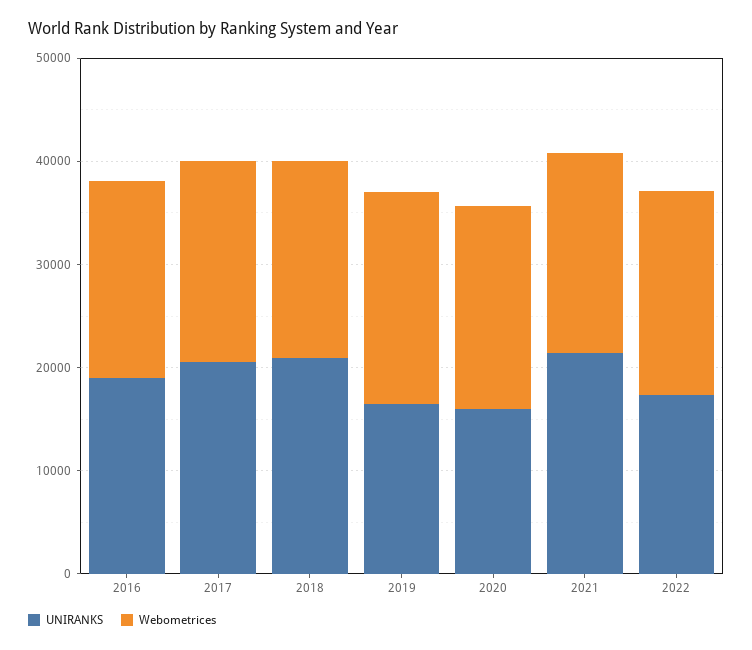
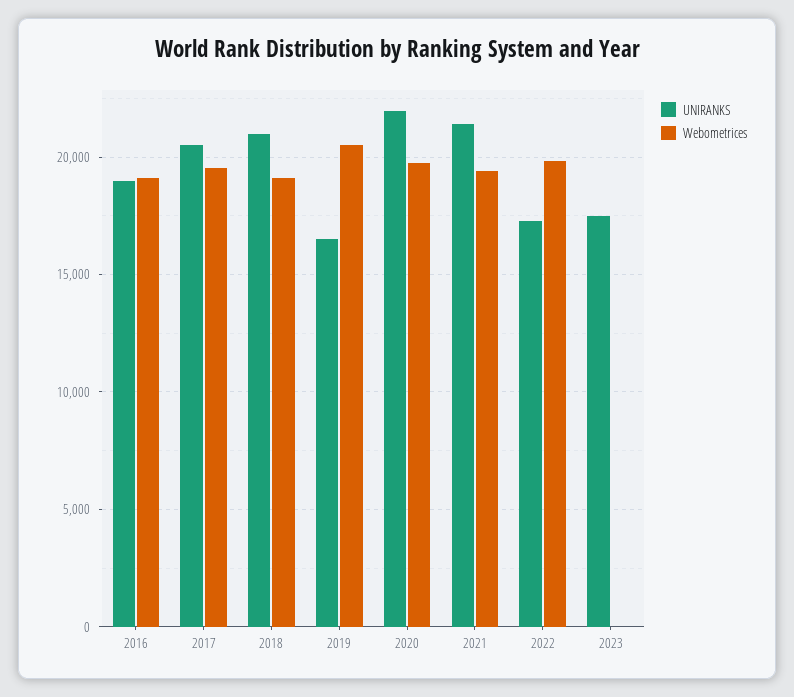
UNIRANKS, 2020: 16000 -> 22000
UNIRANKS, 2023: none -> 17500
Webometrices, 2023: none -> 0

